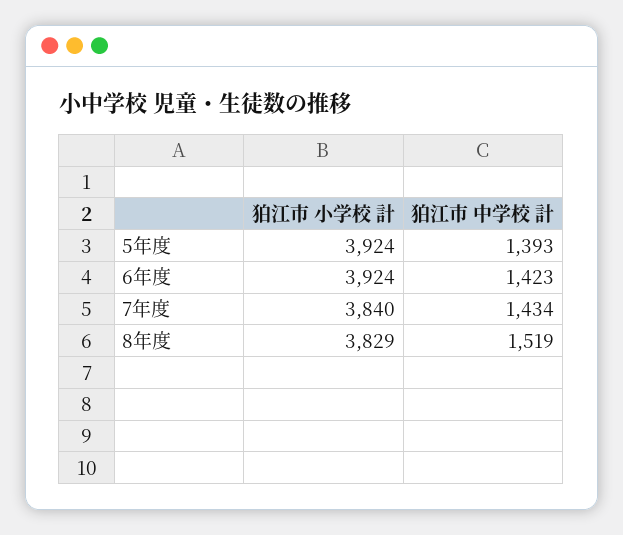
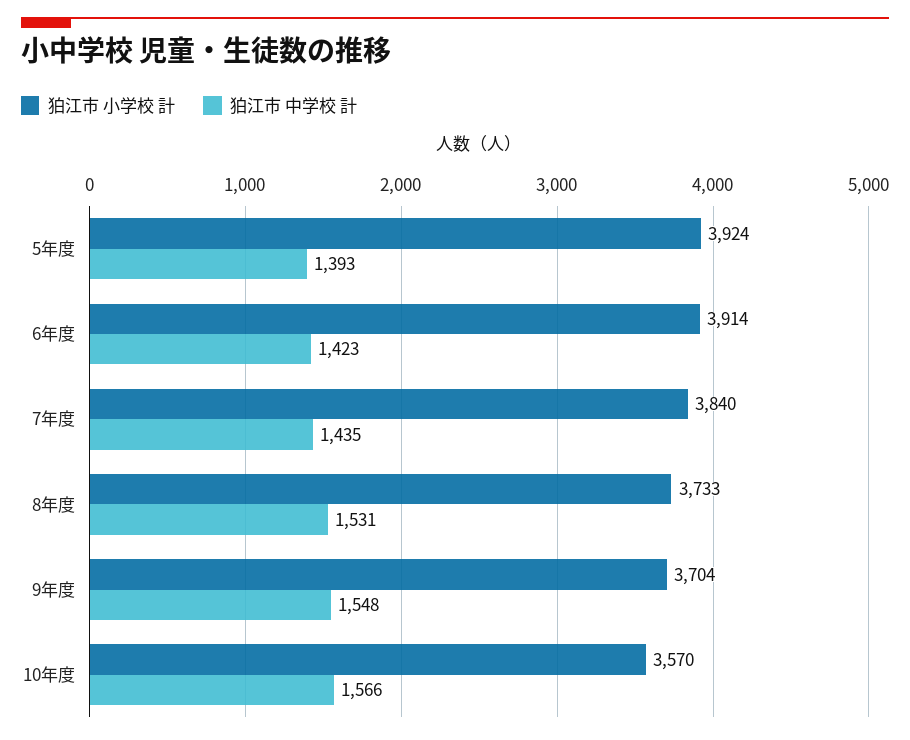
狛江市 小学校 計, 6年度: 3924 -> 3914
狛江市 中学校 計, 7年度: 1434 -> 1435
狛江市 小学校 計, 8年度: 3829 -> 3733
狛江市 中学校 計, 8年度: 1519 -> 1531
狛江市 小学校 計, 9年度: none -> 3704
狛江市 中学校 計, 9年度: none -> 1548
狛江市 小学校 計, 10年度: none -> 3570
狛江市 中学校 計, 10年度: none -> 1566

